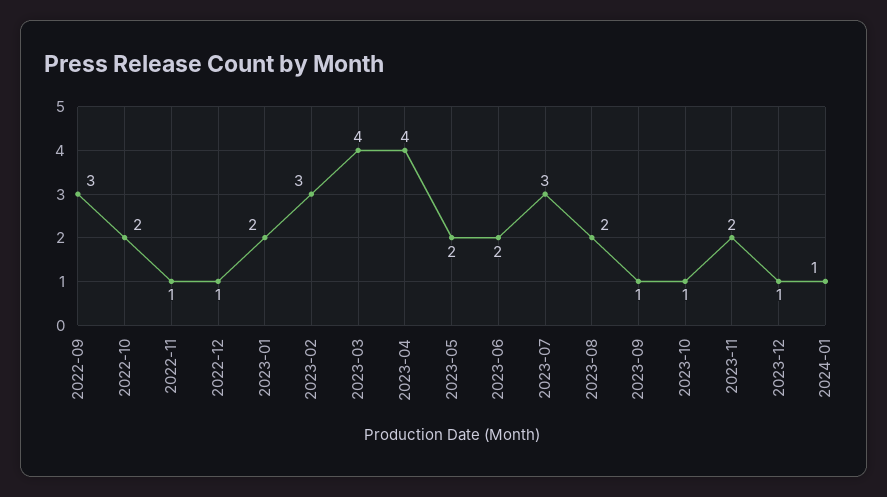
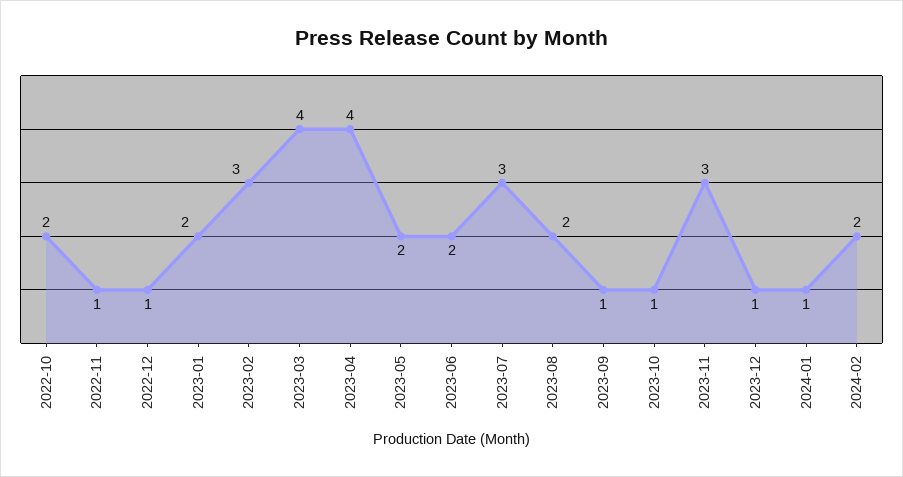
2022-09: 3 -> none
2023-11: 2 -> 3
2024-02: none -> 2

